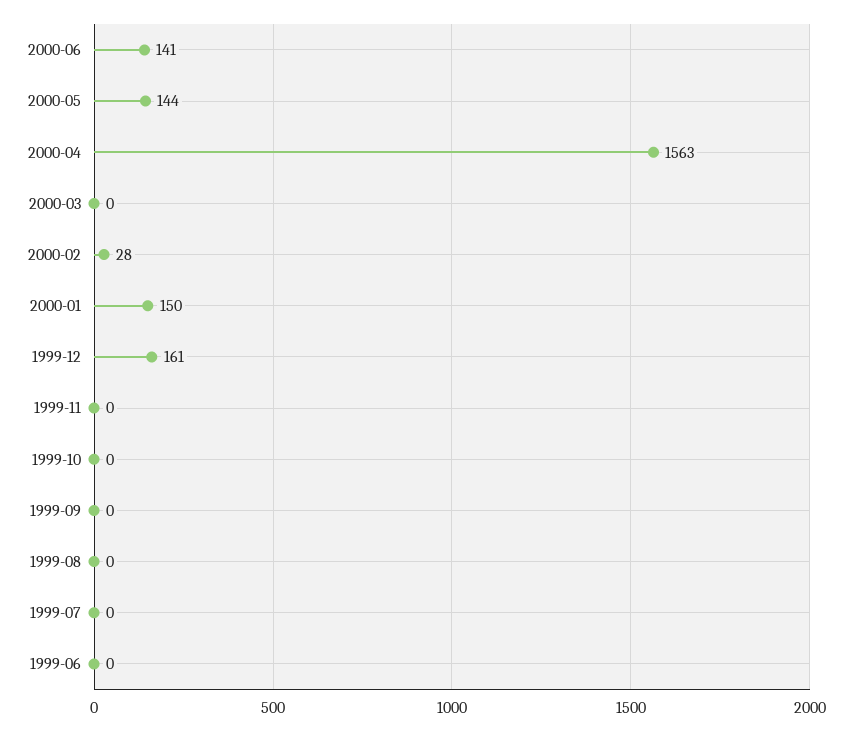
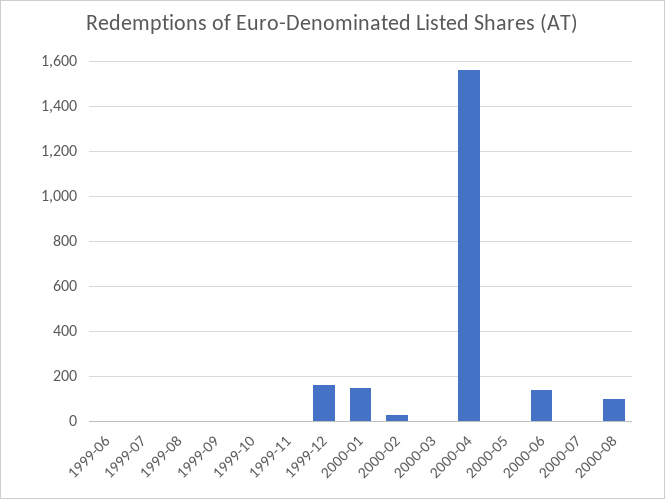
2000-05: 144 -> 0
2000-07: none -> 0
2000-08: none -> 100

